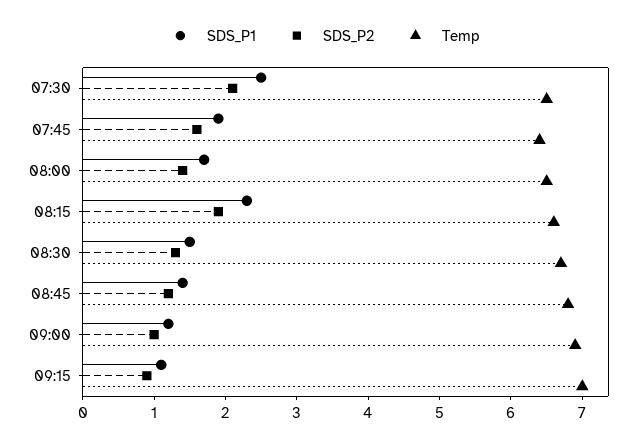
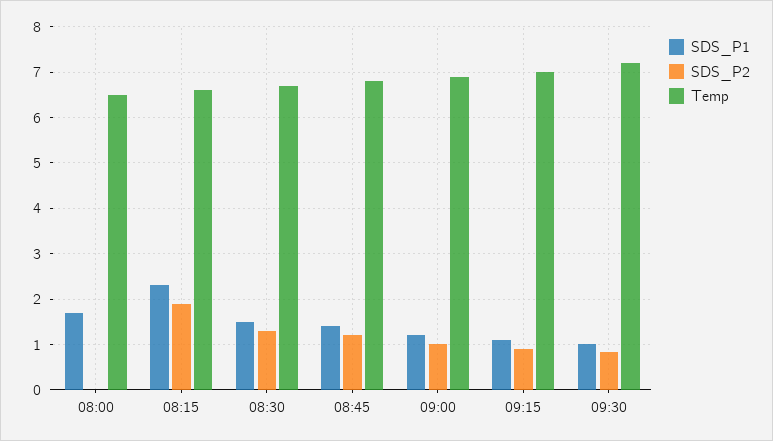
SDS_P1, 07:30: 2.5 -> none
SDS_P2, 07:30: 2 -> none
Temp, 07:30: 6.5 -> none
SDS_P1, 07:45: 2 -> none
SDS_P2, 07:45: 1.5 -> none
Temp, 07:45: 6.5 -> none
SDS_P2, 08:00: 1.5 -> 0
SDS_P1, 09:30: none -> 1
SDS_P2, 09:30: none -> 0.8
Temp, 09:30: none -> 7.2

